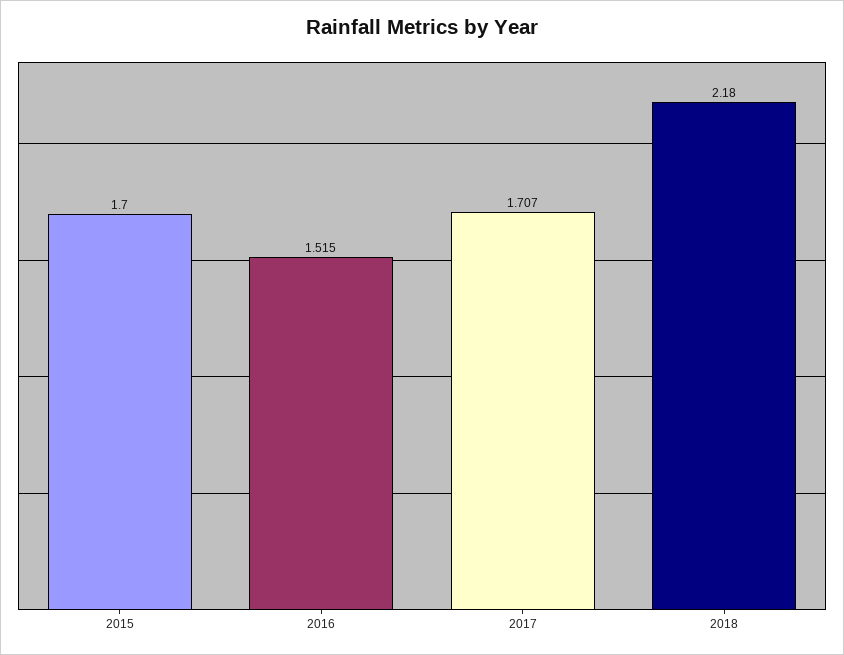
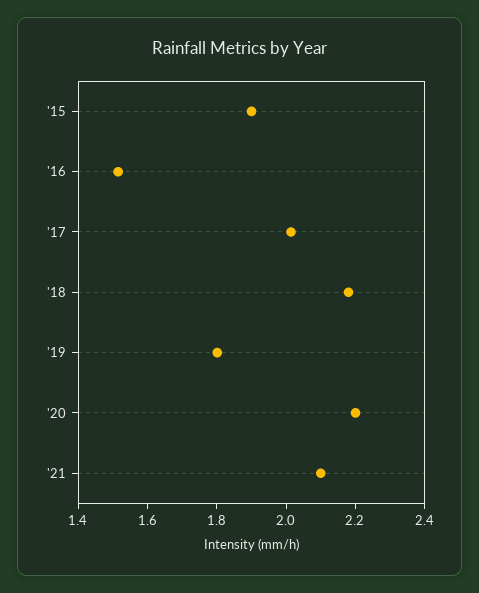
2015: 1.7 -> 1.9
2017: 1.707 -> 2
'19: none -> 1.8
'20: none -> 2.2
'21: none -> 2.1

